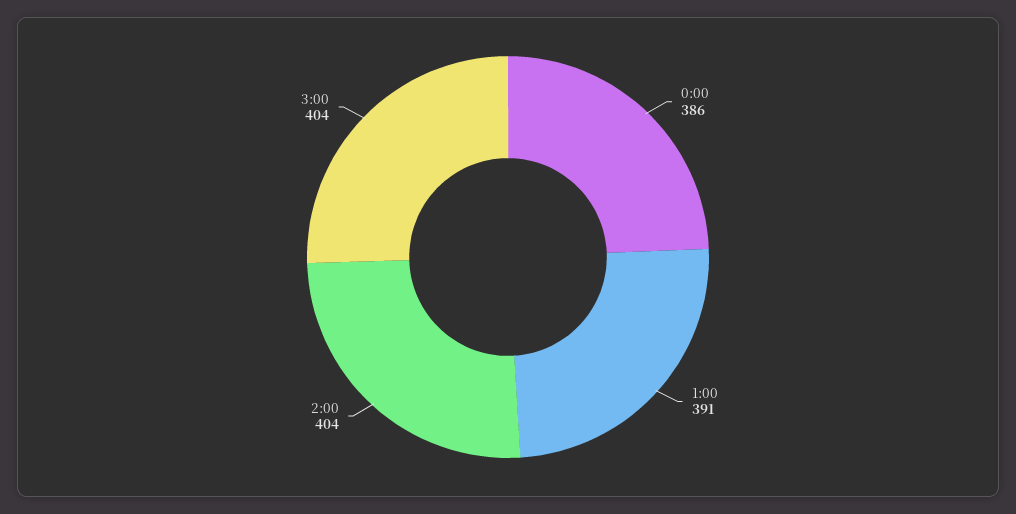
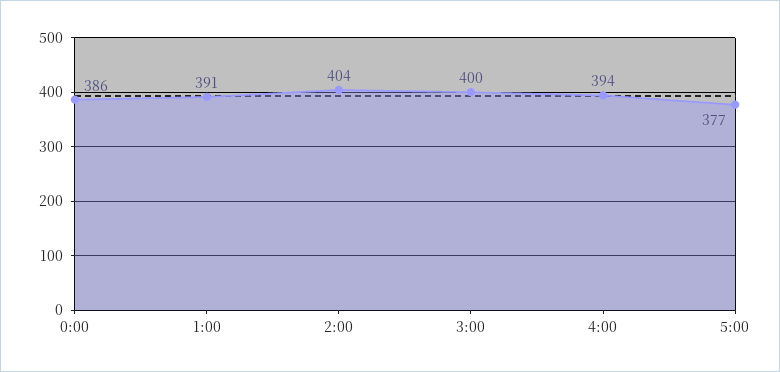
3:00: 404 -> 400
4:00: none -> 394
5:00: none -> 377

